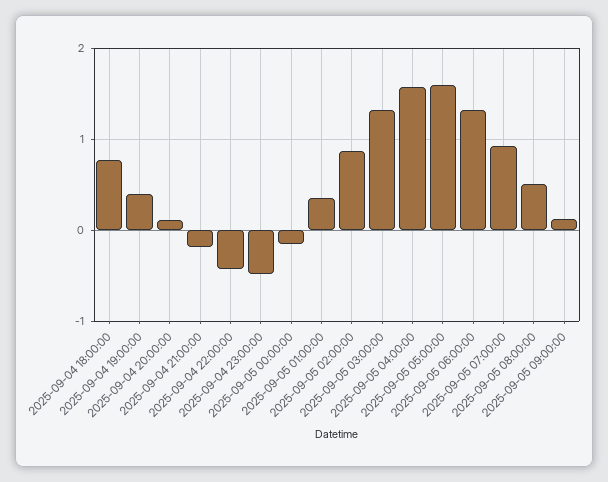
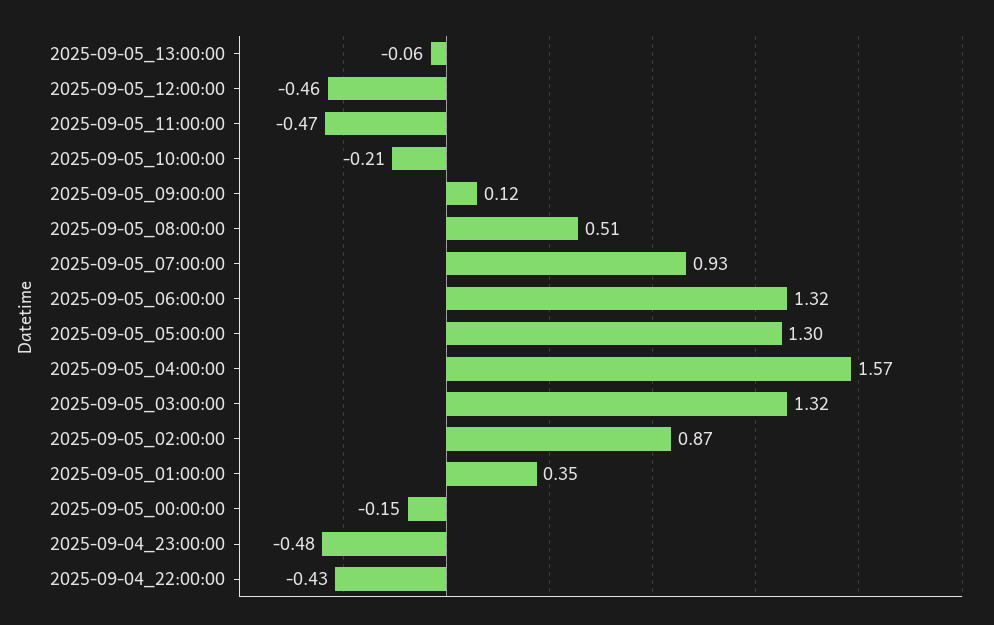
2025-09-04 18:00:00: 0.8 -> none
2025-09-04 19:00:00: 0.4 -> none
2025-09-04 20:00:00: 0.1 -> none
2025-09-04 21:00:00: -0.2 -> none
2025-09-05 05:00:00: 1.6 -> 1.3
2025-09-05_13:00:00: none -> -0.06
2025-09-05_12:00:00: none -> -0.46
2025-09-05_11:00:00: none -> -0.47
2025-09-05_10:00:00: none -> -0.21

